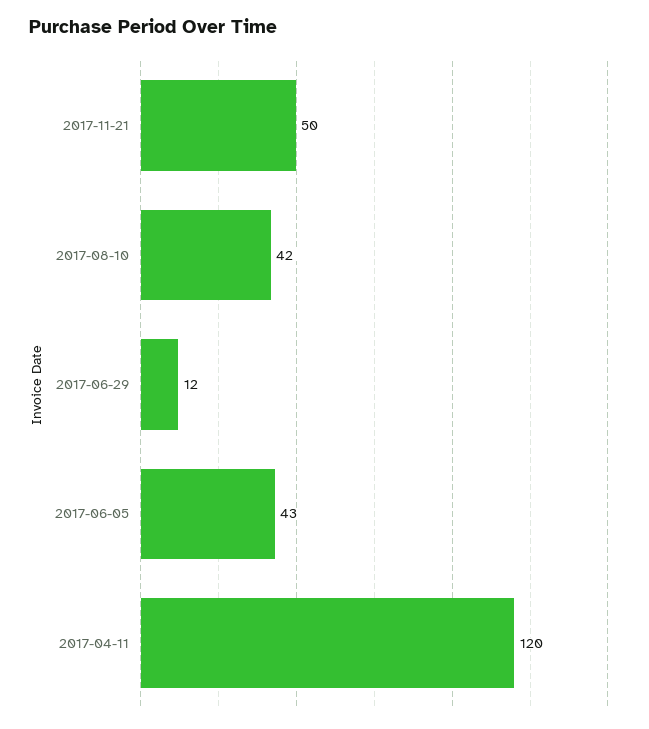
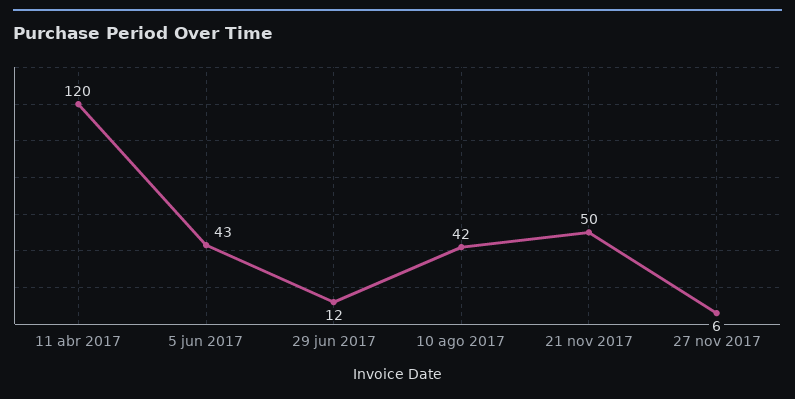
27 nov 2017: none -> 6

